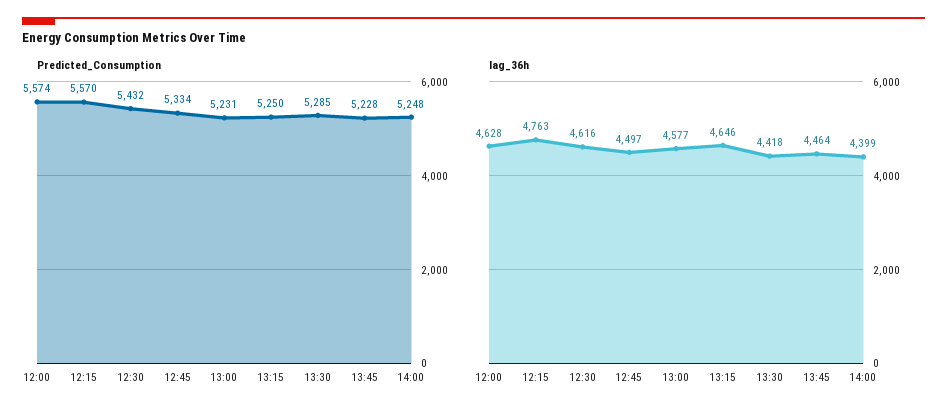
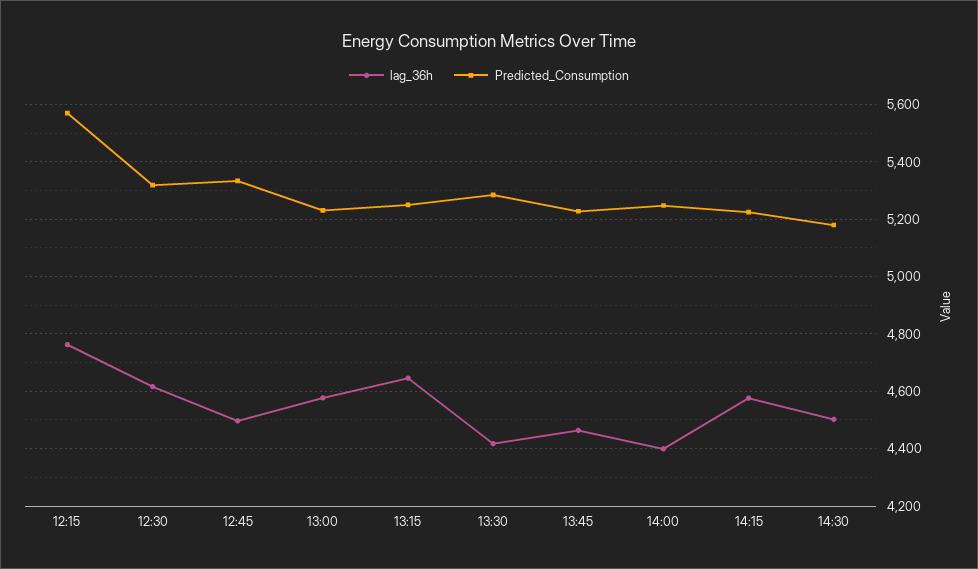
Predicted_Consumption, 12:00: 5574 -> none
Predicted_Consumption, 12:30: 5432 -> 5325
lag_36h, 12:00: 4628 -> none
lag_36h, 14:15: none -> 4575
Predicted_Consumption, 14:15: none -> 5225
lag_36h, 14:30: none -> 4500
Predicted_Consumption, 14:30: none -> 5175

